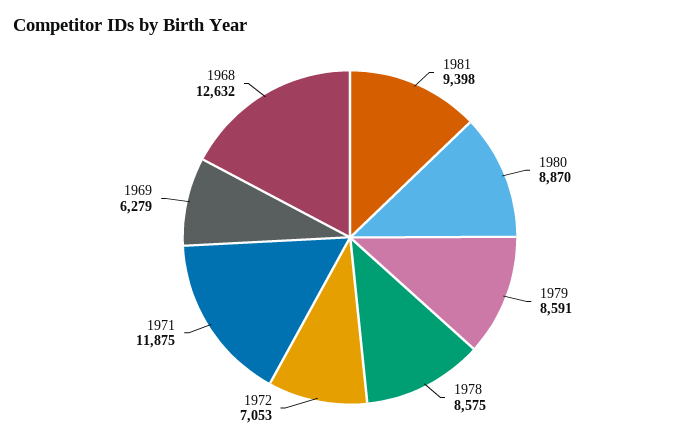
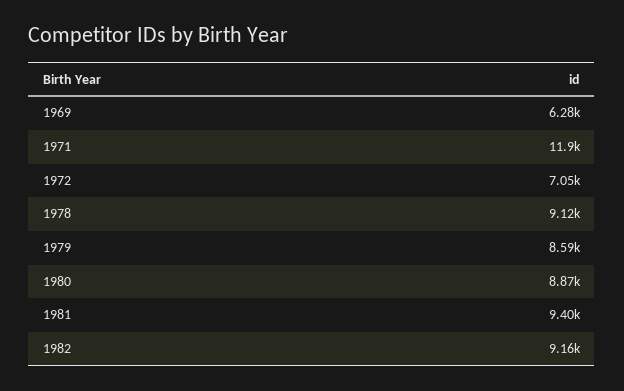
1978: 8575 -> 9120
1968: 12632 -> none
1982: none -> 9160

